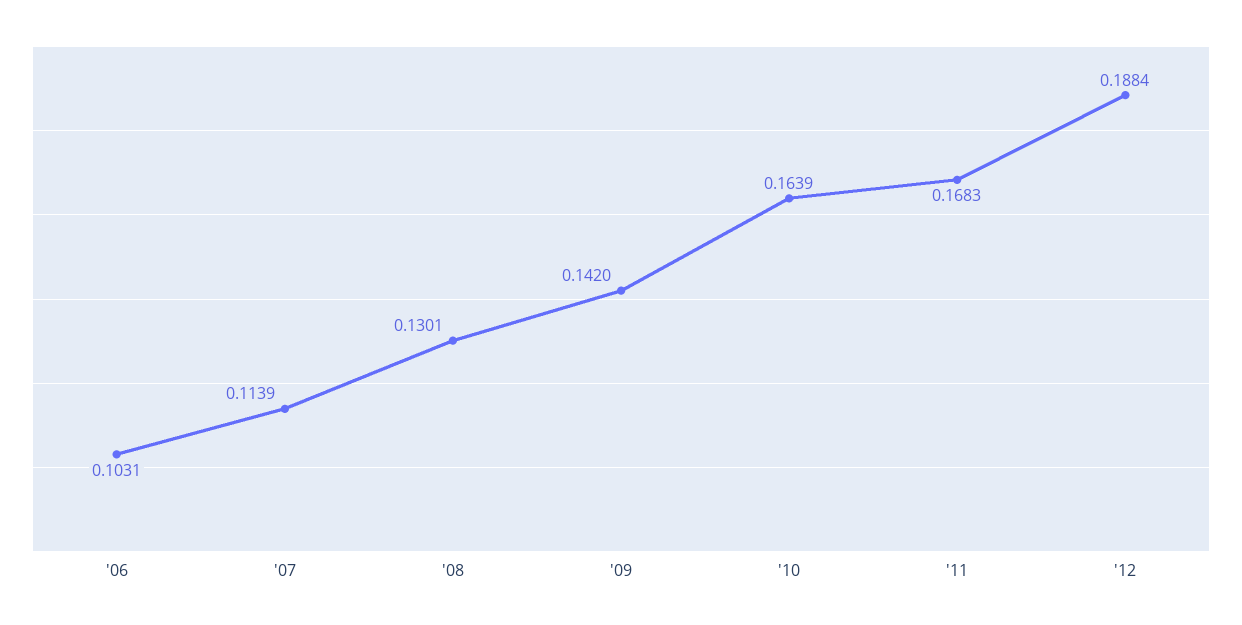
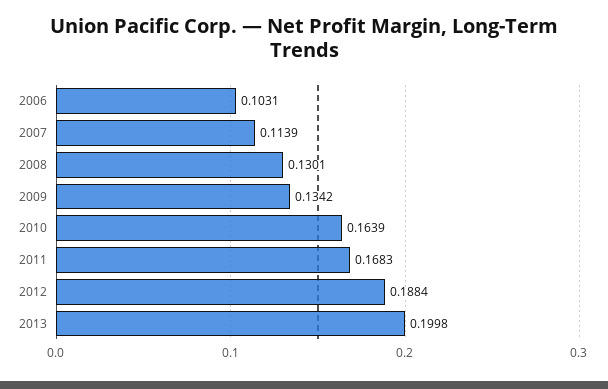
'09: 0.142 -> 0.1342
2013: none -> 0.1998

